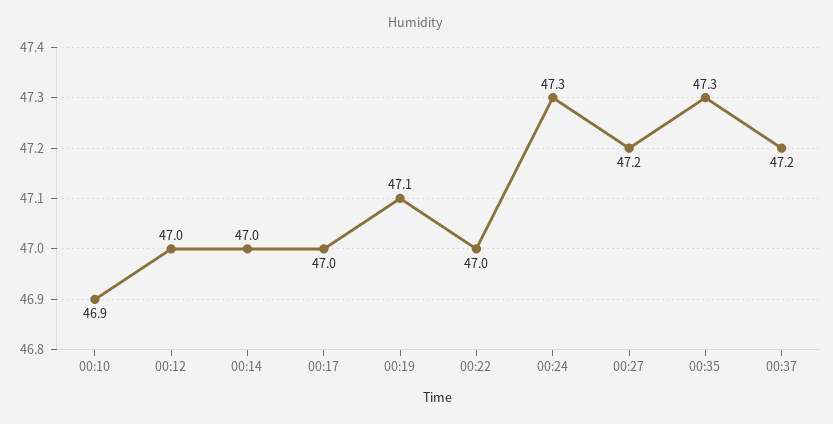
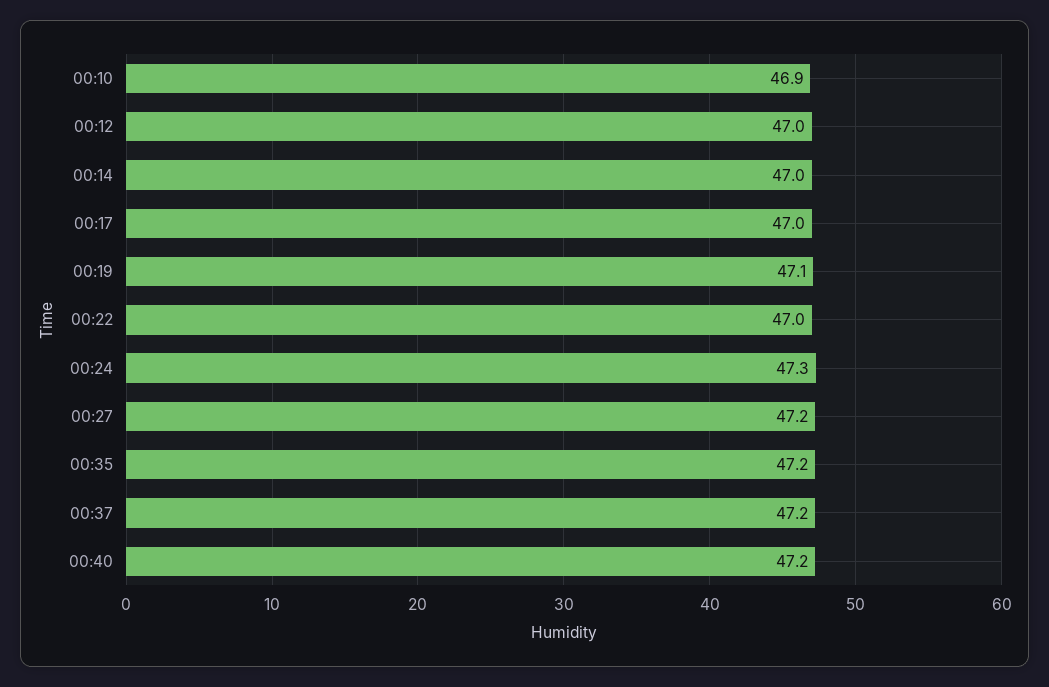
00:35: 47.3 -> 47.2
00:40: none -> 47.2

